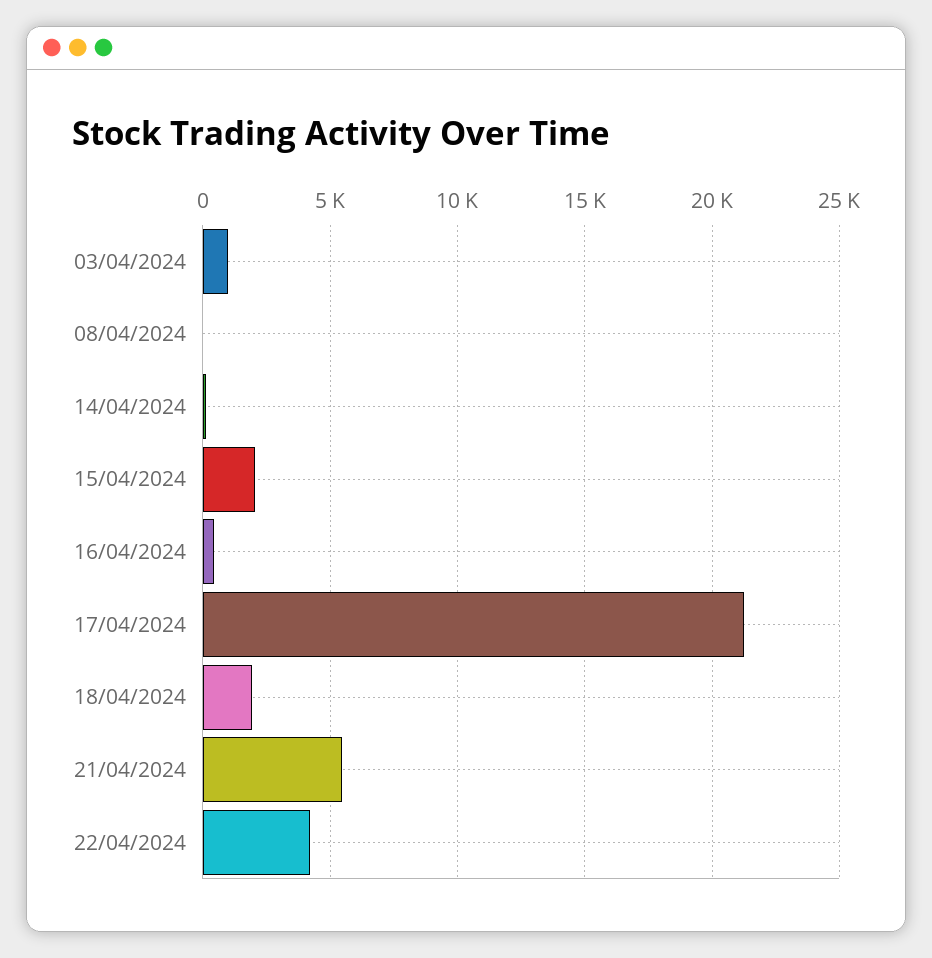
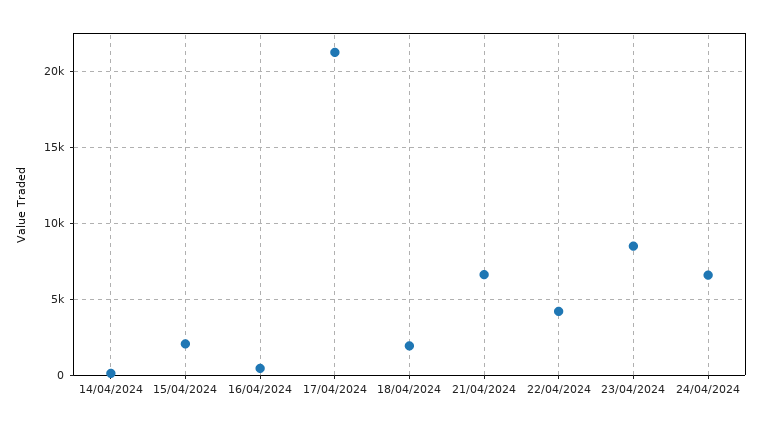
03/04/2024: 1000 -> none
08/04/2024: 0 -> none
21/04/2024: 5500 -> 6500
23/04/2024: none -> 8500
24/04/2024: none -> 6500

